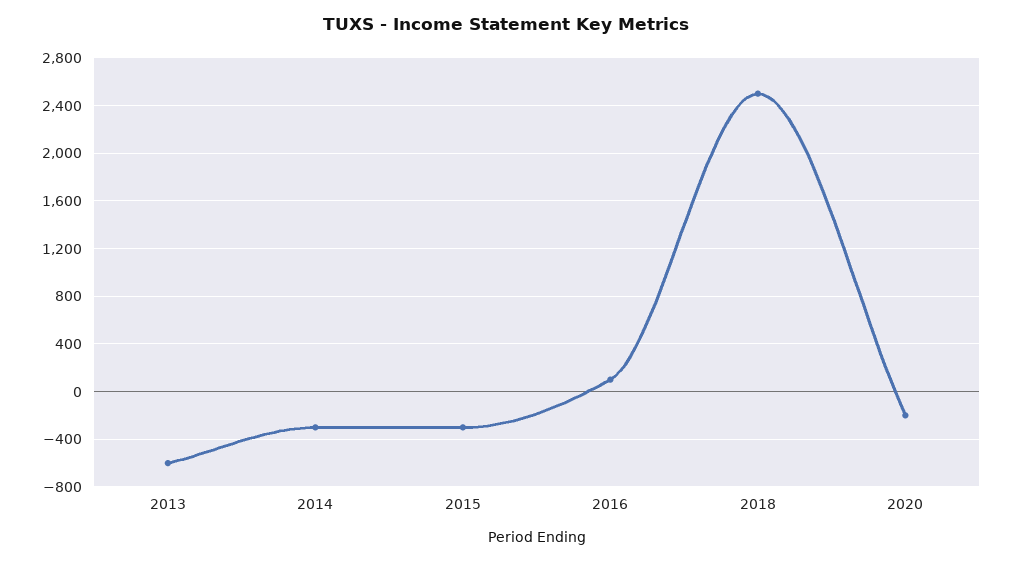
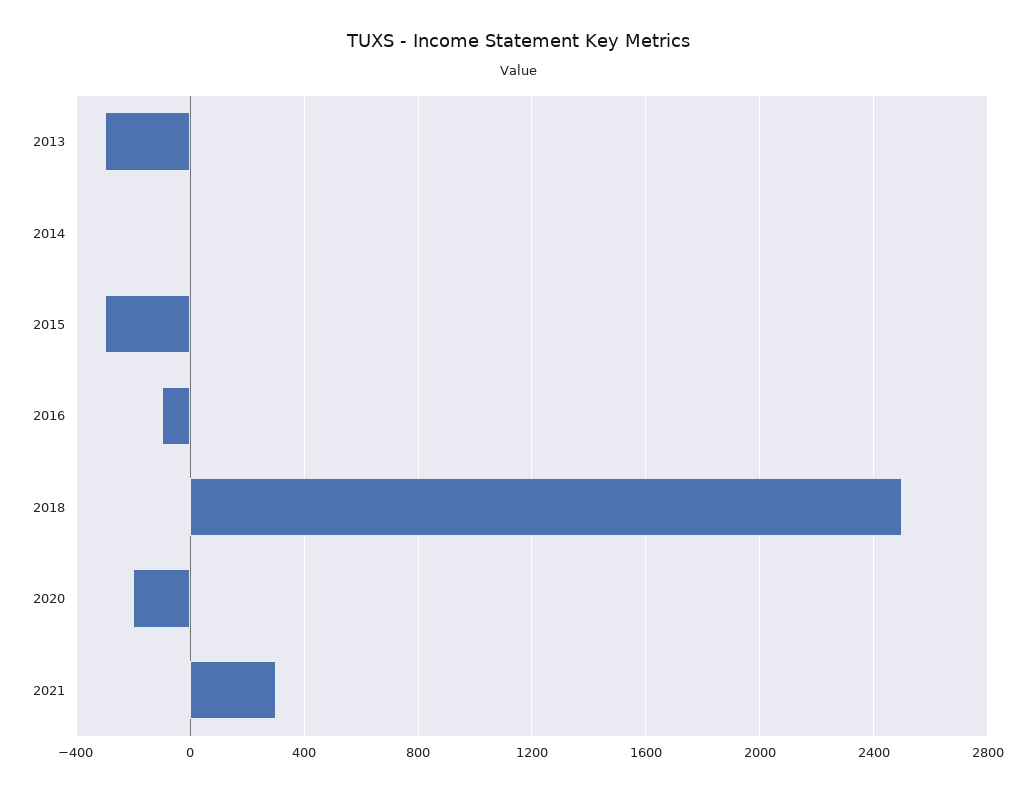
2013: -600 -> -300
2014: -300 -> 0
2016: 100 -> -100
2021: none -> 300

